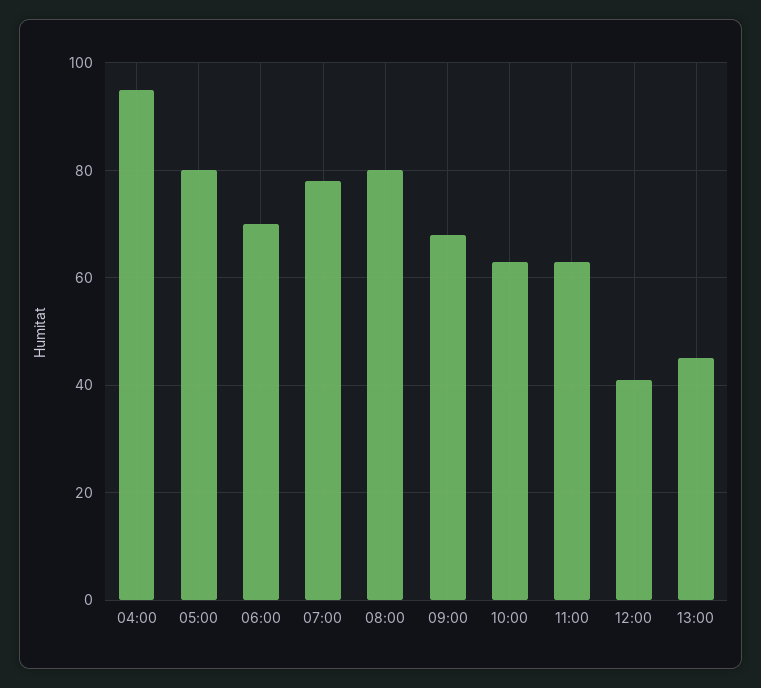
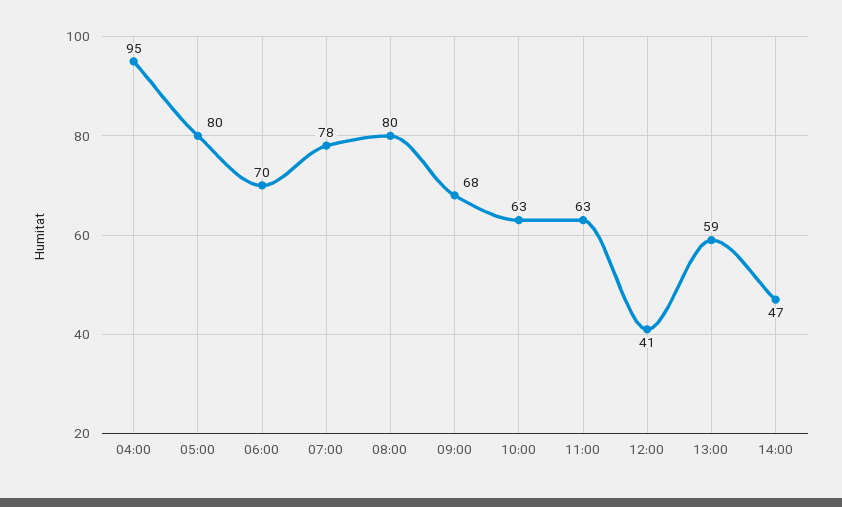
13:00: 45 -> 59
14:00: none -> 47

